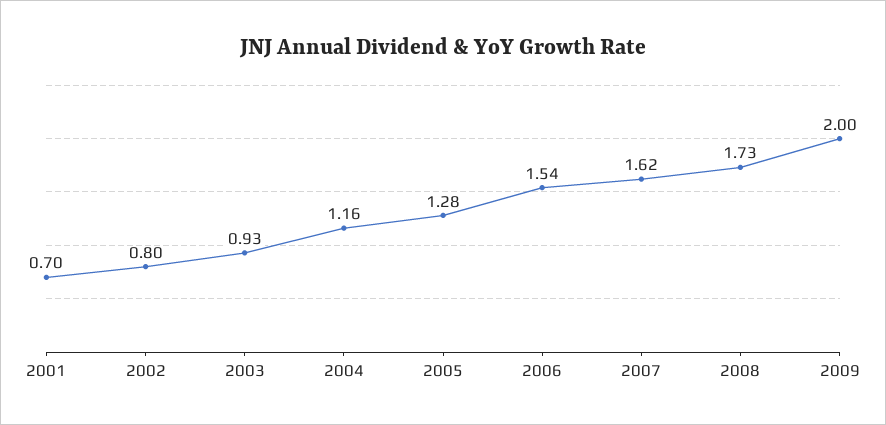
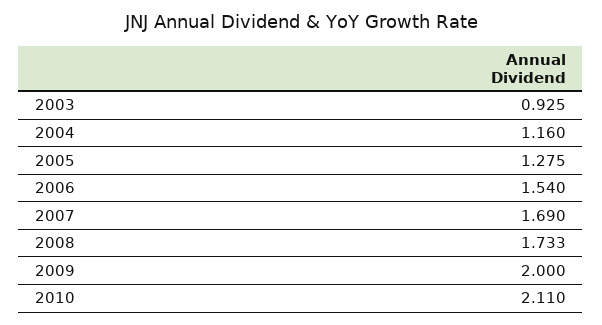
2001: 0.7 -> none
2002: 0.8 -> none
2007: 1.62 -> 1.69
2010: none -> 2.11

